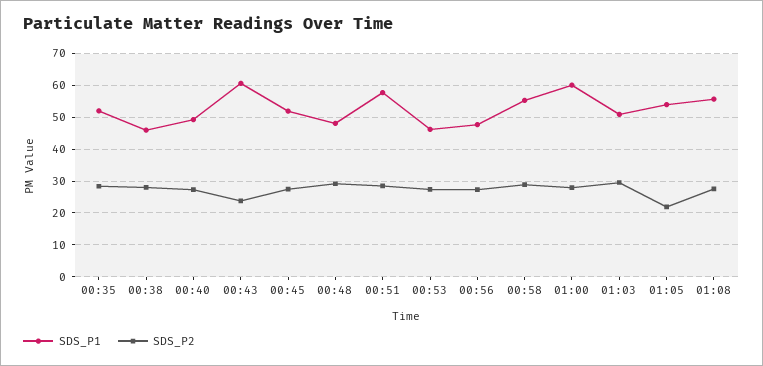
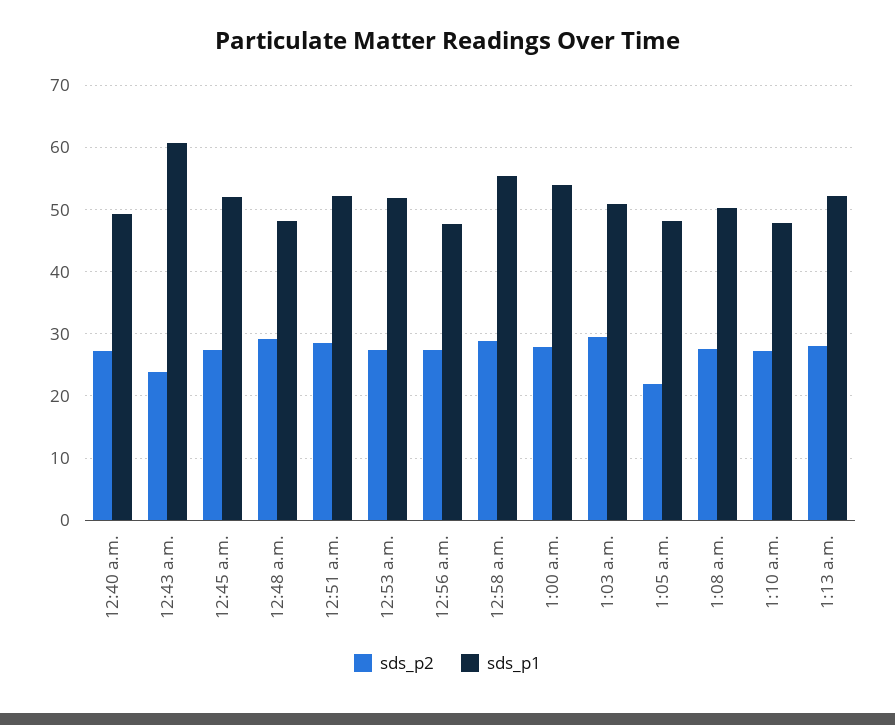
SDS_P1, 00:35: 52 -> none
SDS_P2, 00:35: 28 -> none
SDS_P1, 00:38: 46 -> none
SDS_P2, 00:38: 28 -> none
SDS_P1, 00:51: 58 -> 52
SDS_P1, 00:53: 46 -> 52
SDS_P1, 01:00: 60 -> 54
SDS_P1, 01:05: 54 -> 48
SDS_P1, 01:08: 56 -> 50
SDS_P2, 1:10 a.m.: none -> 27
SDS_P1, 1:10 a.m.: none -> 48
SDS_P2, 1:13 a.m.: none -> 28
SDS_P1, 1:13 a.m.: none -> 52

